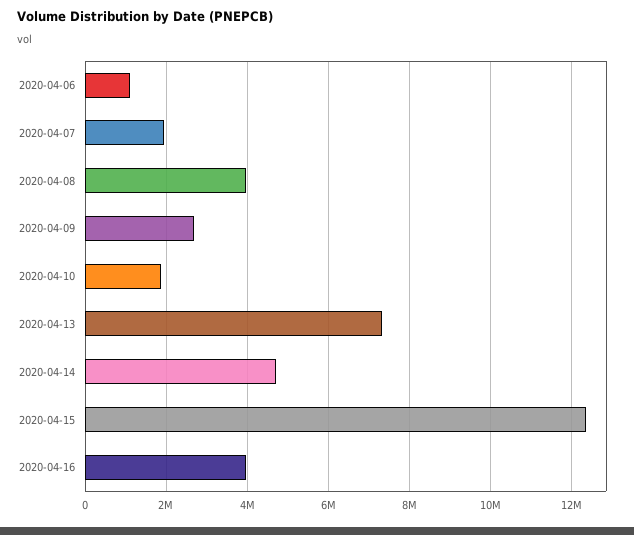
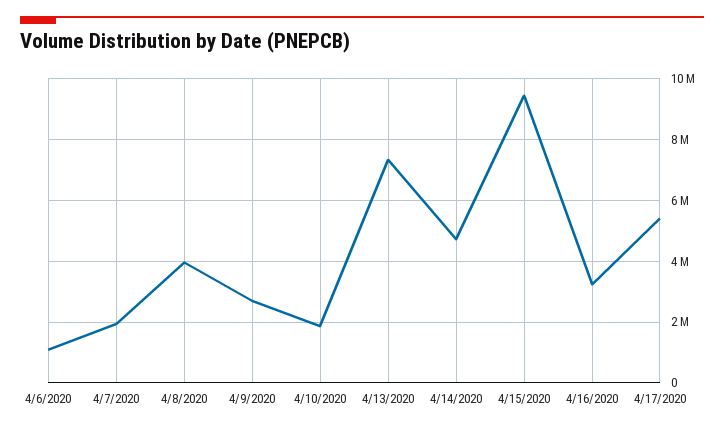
2020-04-15: 12400000 -> 9400000
2020-04-16: 4000000 -> 3200000
4/17/2020: none -> 5400000

